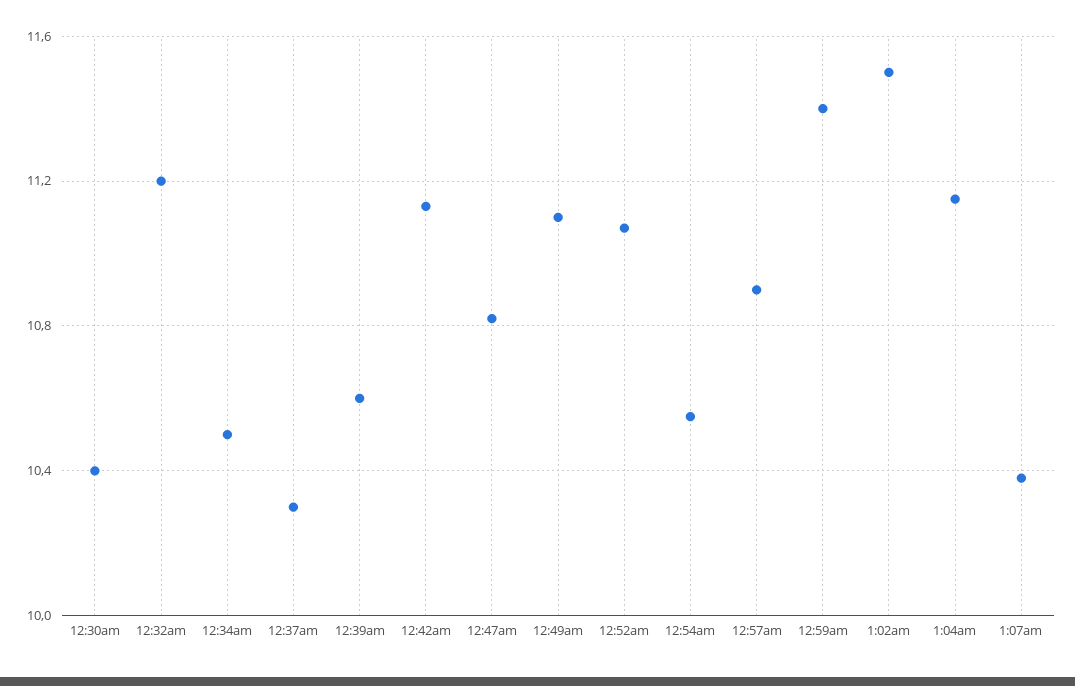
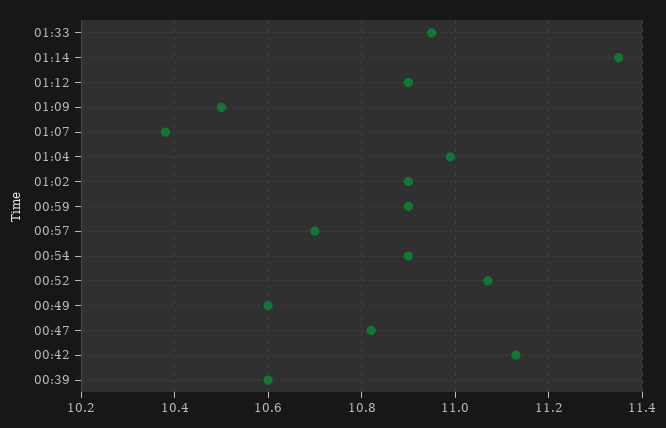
12:30am: 10.4 -> none
12:32am: 11.2 -> none
12:34am: 10.5 -> none
12:37am: 10.3 -> none
12:49am: 11.1 -> 10.6
12:54am: 10.55 -> 10.9
12:57am: 10.9 -> 10.7
12:59am: 11.4 -> 10.9
1:02am: 11.5 -> 10.9
1:04am: 11.15 -> 11
01:33: none -> 10.95
01:14: none -> 11.35
01:12: none -> 10.9
01:09: none -> 10.5

